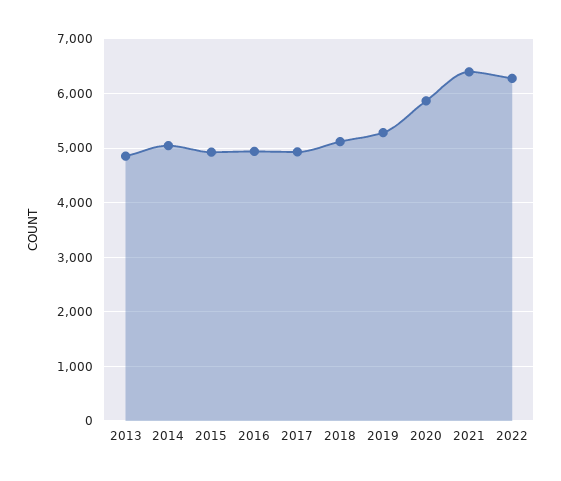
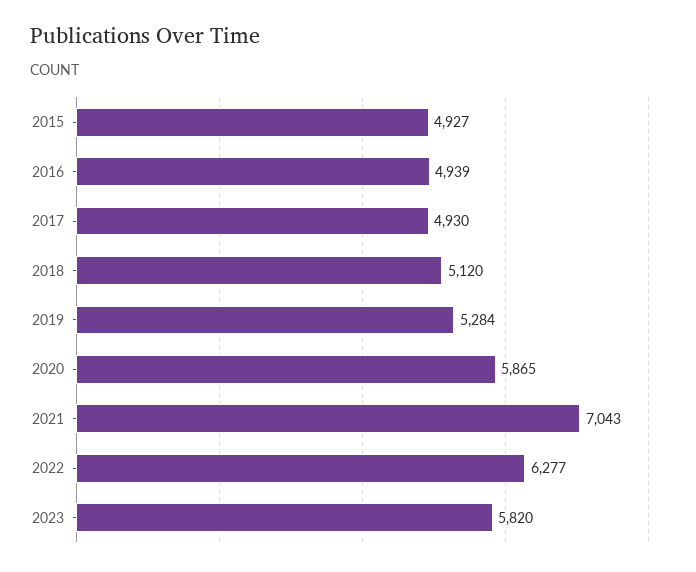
2013: 4800 -> none
2014: 5000 -> none
2021: 6400 -> 7043
2023: none -> 5820

